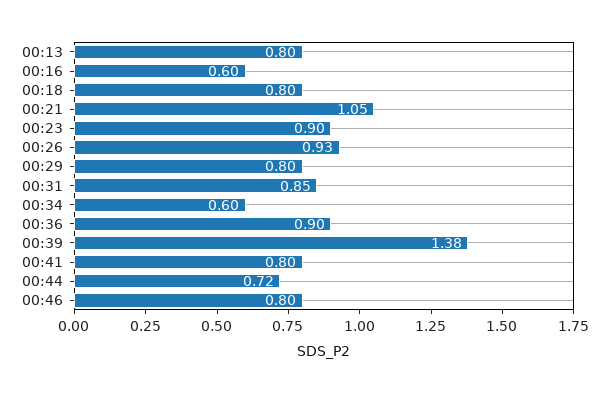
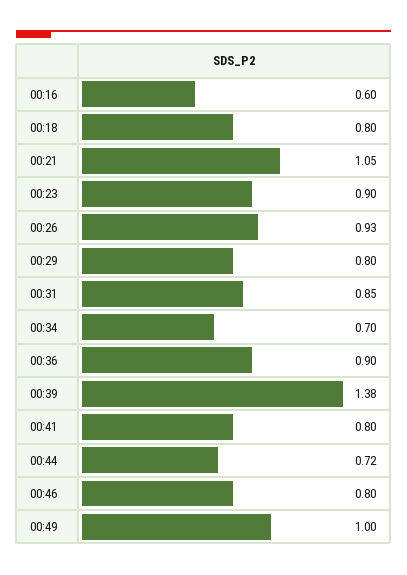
00:13: 0.8 -> none
00:34: 0.6 -> 0.7
00:49: none -> 1

